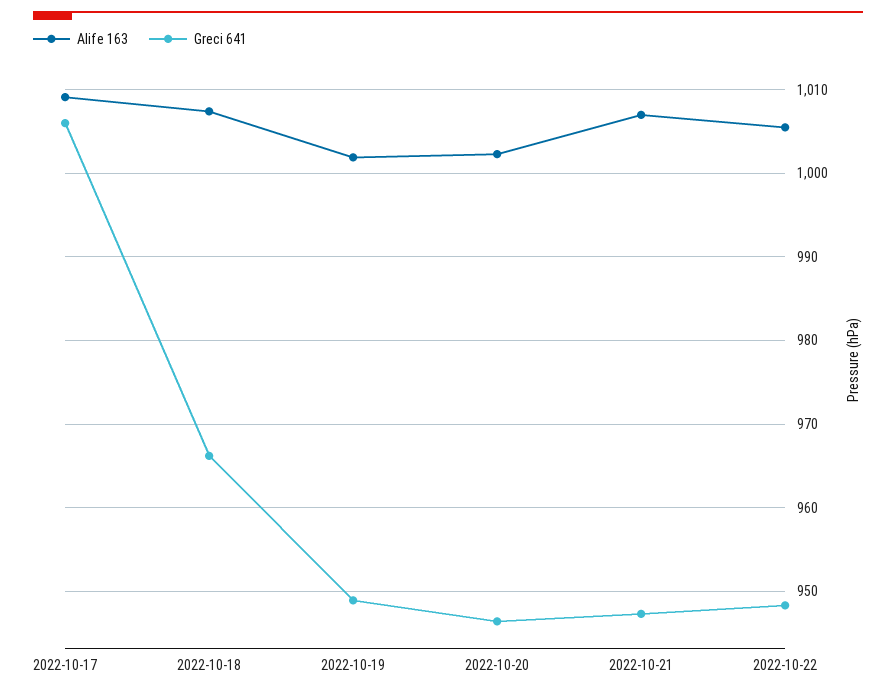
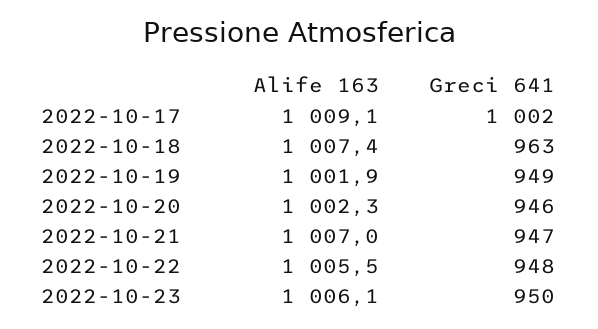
Greci 641, 2022-10-17: 1006 -> 1002
Greci 641, 2022-10-18: 966 -> 963
Alife 163, 2022-10-23: none -> 1006.1
Greci 641, 2022-10-23: none -> 950

